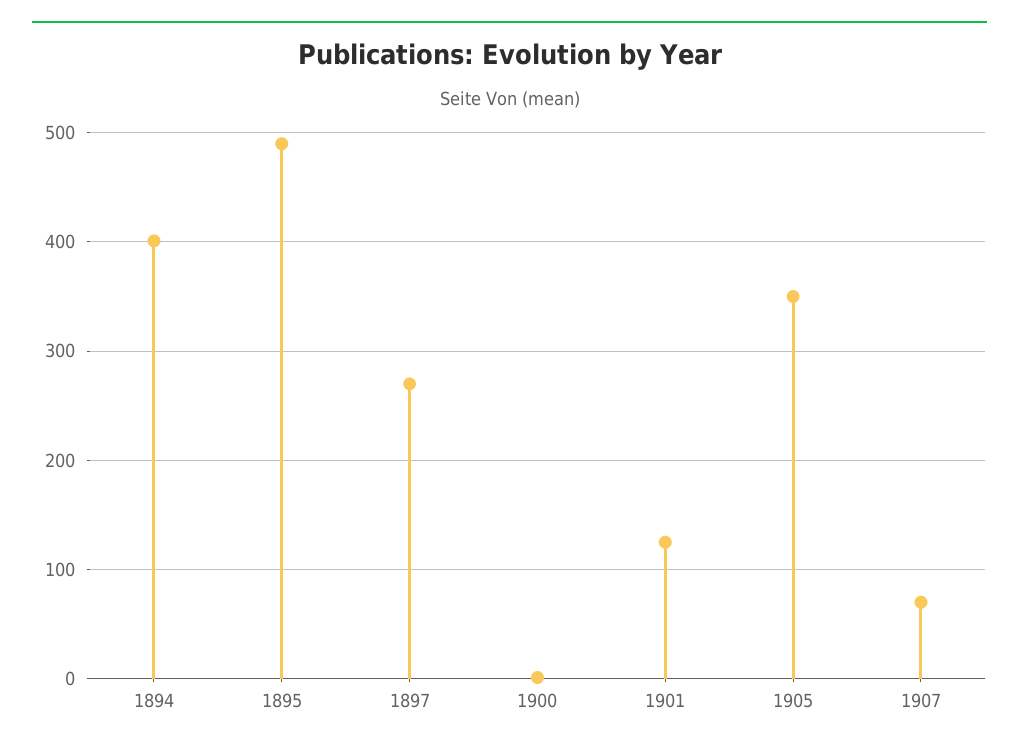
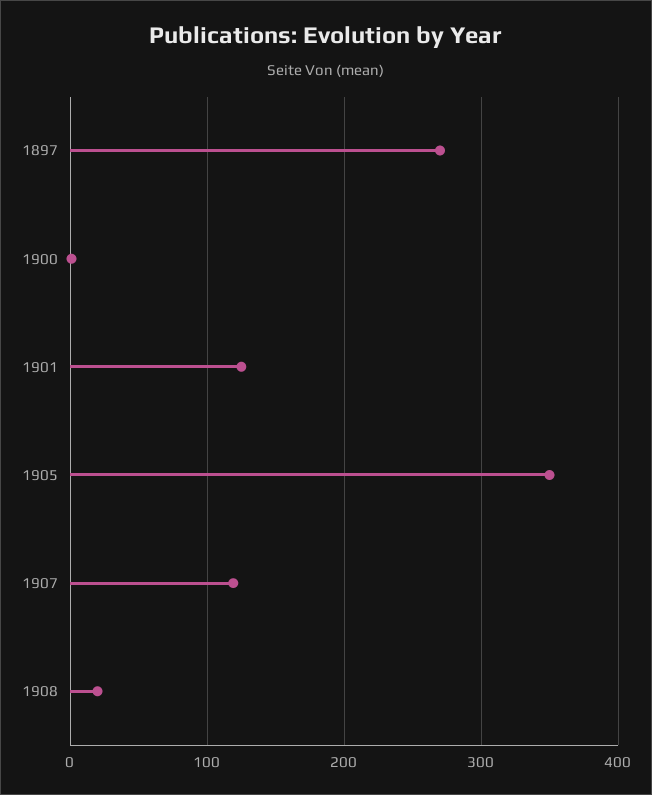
1894: 400 -> none
1895: 490 -> none
1907: 70 -> 120
1908: none -> 20

